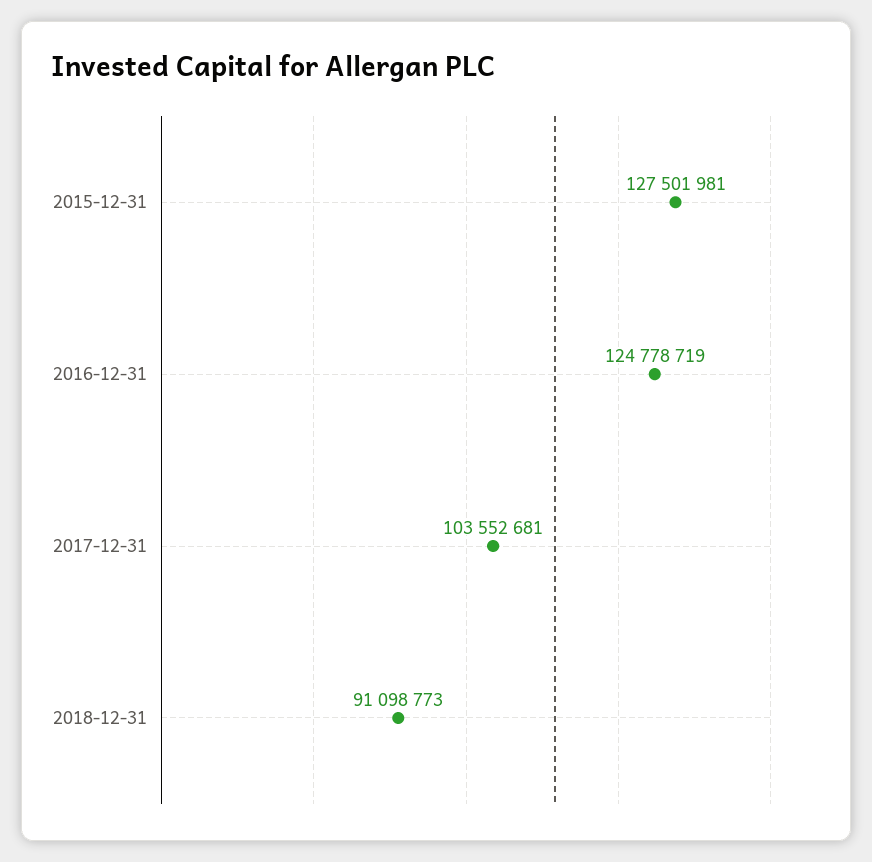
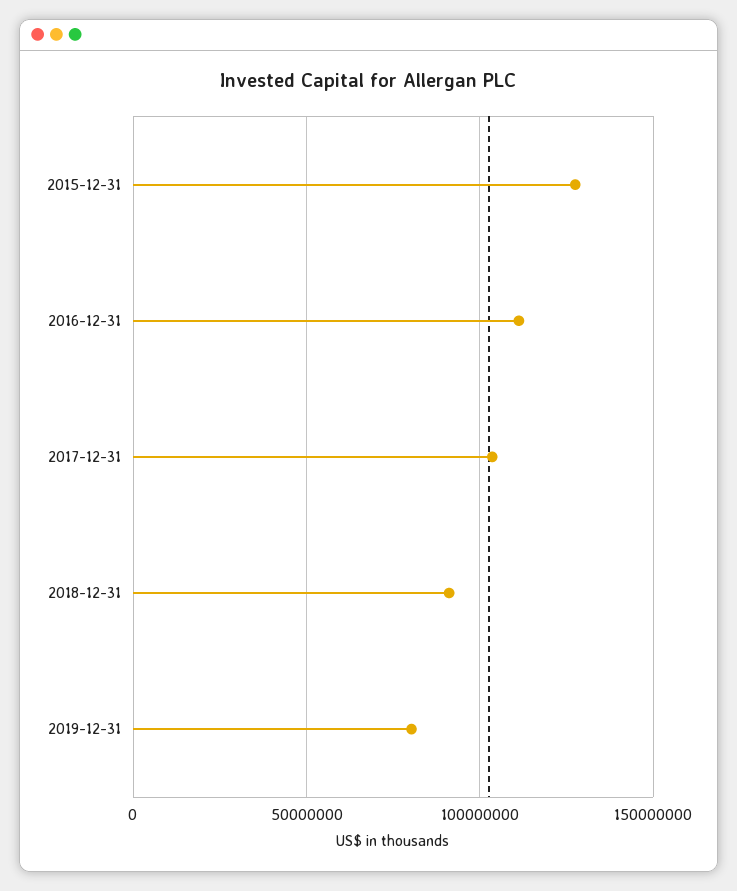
2016-12-31: 124778719 -> 110000000
2019-12-31: none -> 80000000

